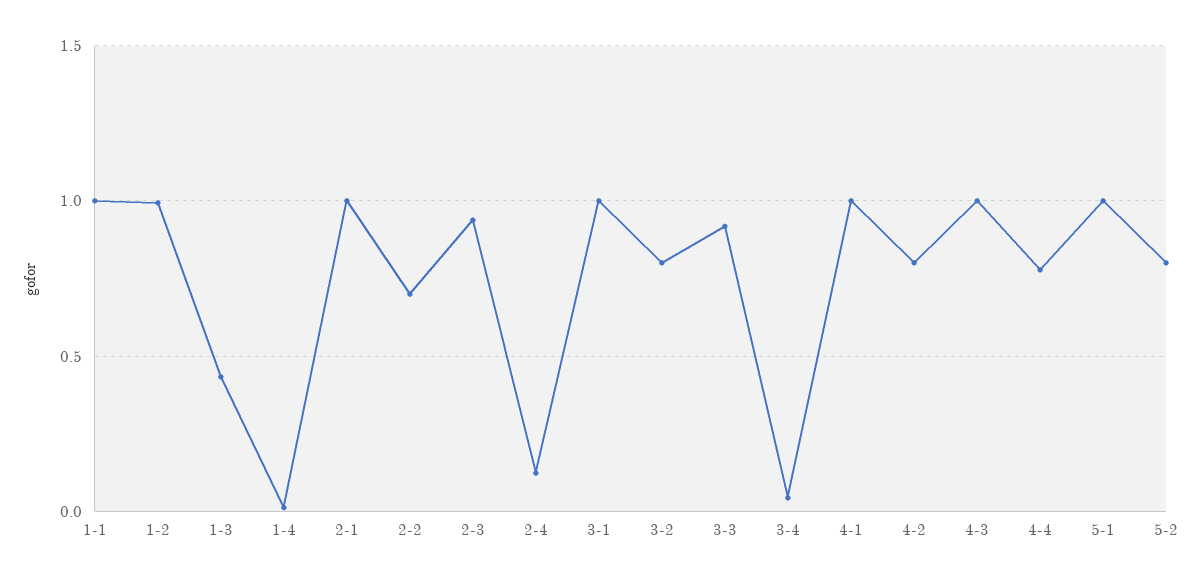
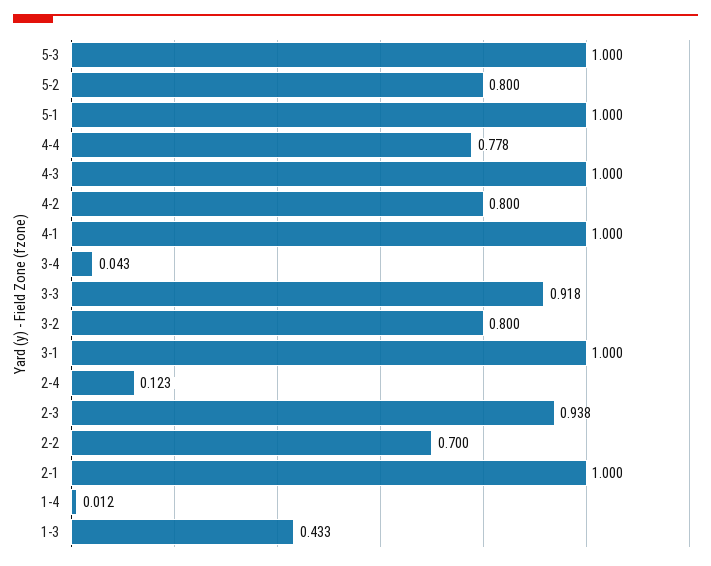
1-1: 1 -> none
1-2: 1 -> none
5-3: none -> 1

